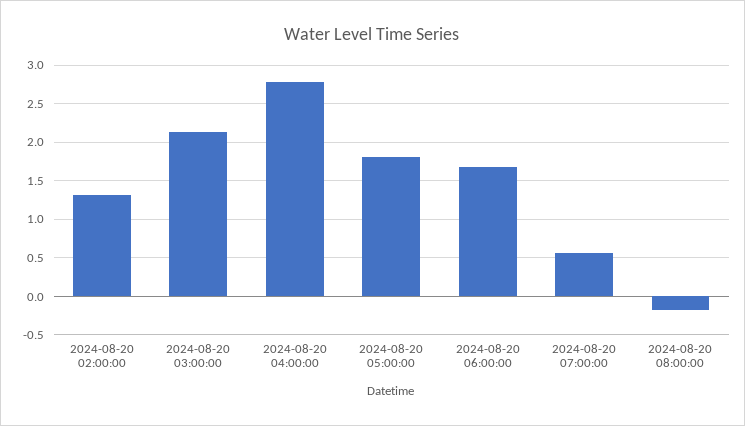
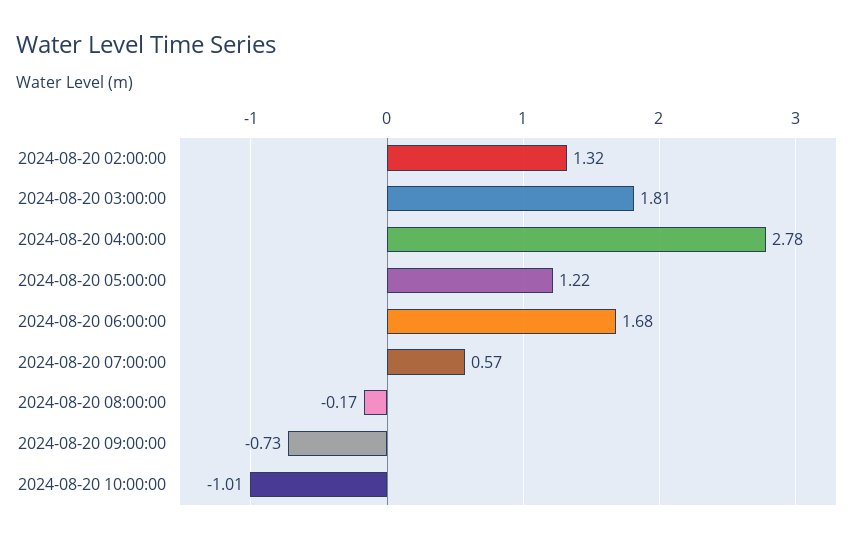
2024-08-20 03:00:00: 2.1 -> 1.81
2024-08-20 05:00:00: 1.8 -> 1.22
2024-08-20 09:00:00: none -> -0.73
2024-08-20 10:00:00: none -> -1.01

